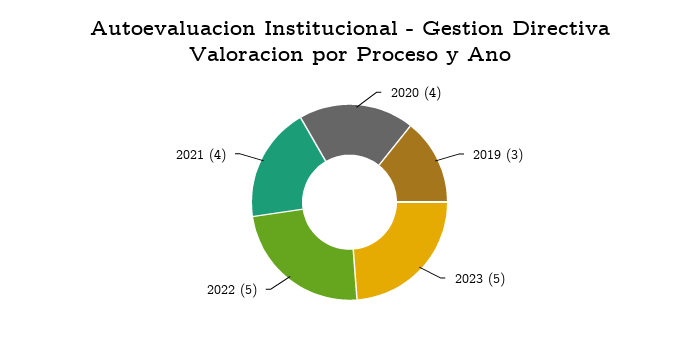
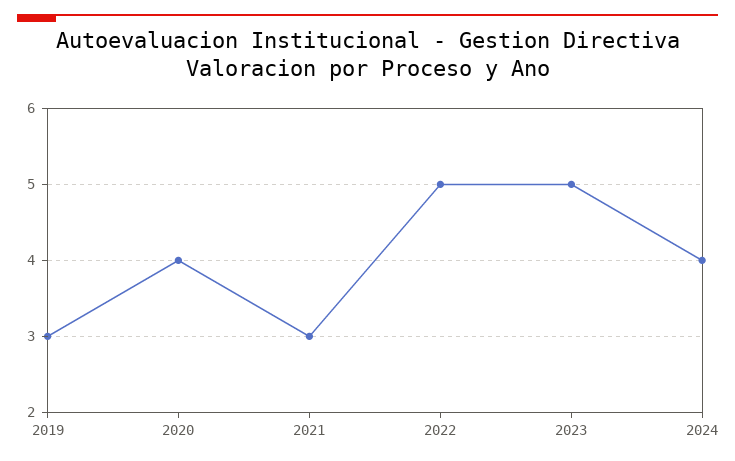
2021: 4 -> 3
2024: none -> 4

